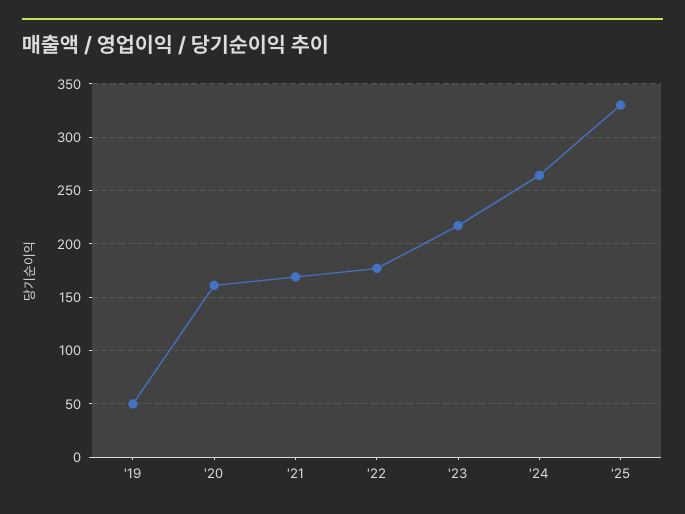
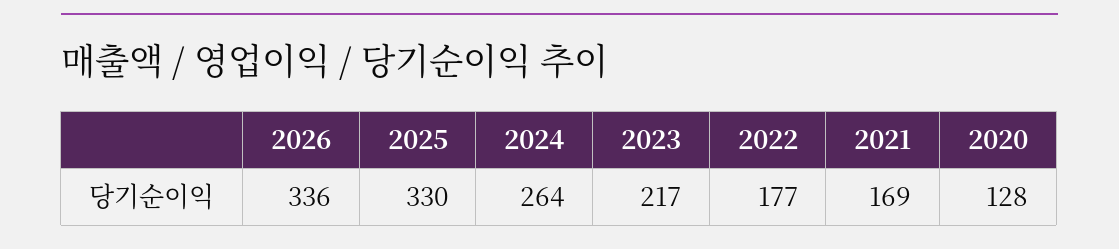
'19: 50 -> none
'20: 160 -> 128
2026: none -> 336

